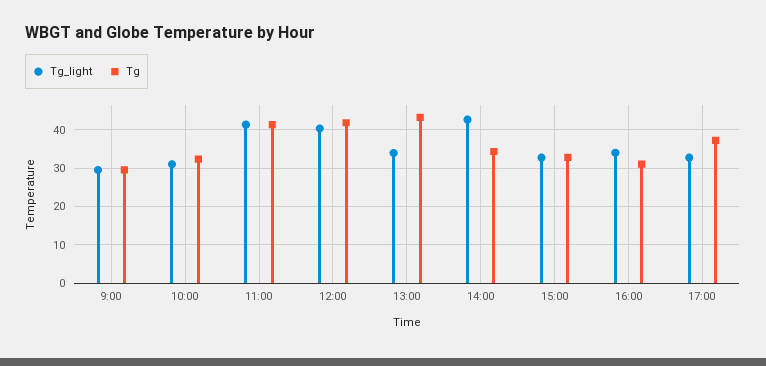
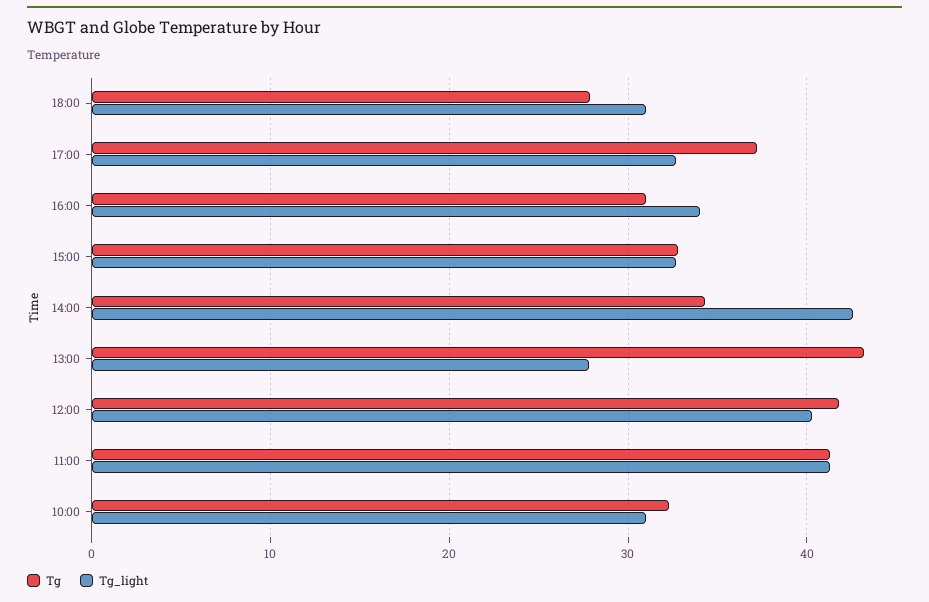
Tg_light, 9:00: 30 -> none
Tg, 9:00: 30 -> none
Tg_light, 13:00: 34 -> 28
Tg, 18:00: none -> 28
Tg_light, 18:00: none -> 31

